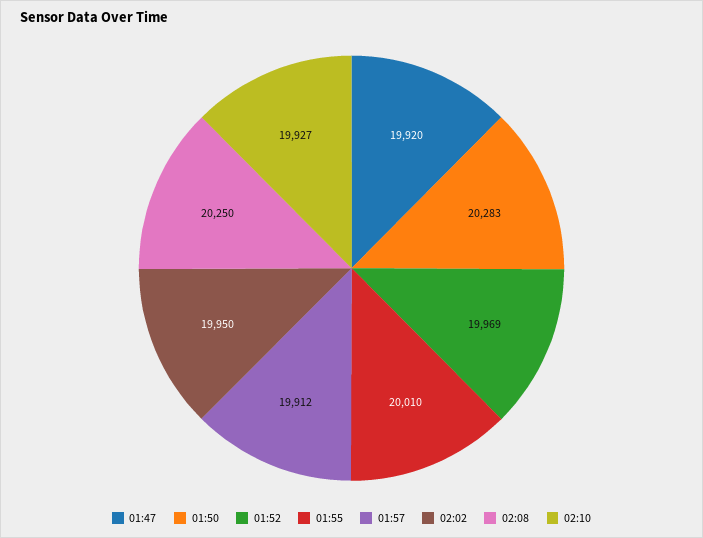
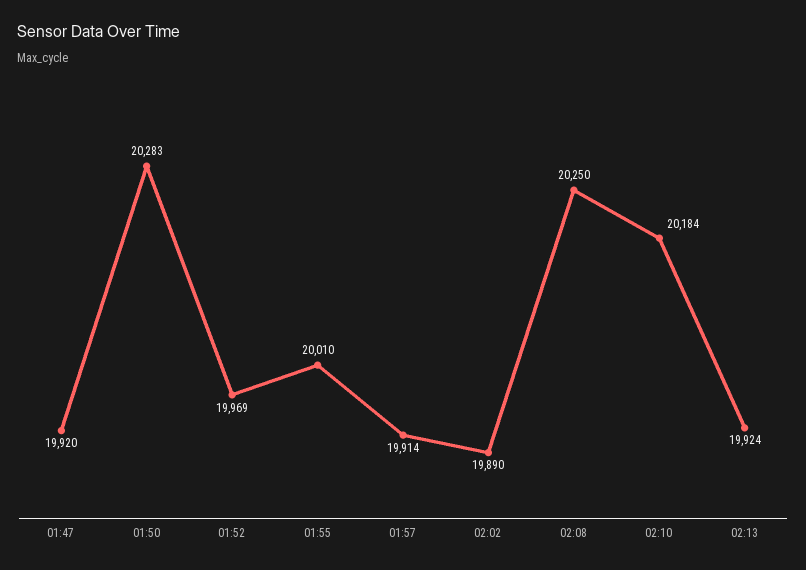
01:57: 19912 -> 19914
02:02: 19950 -> 19890
02:10: 19927 -> 20184
02:13: none -> 19924

